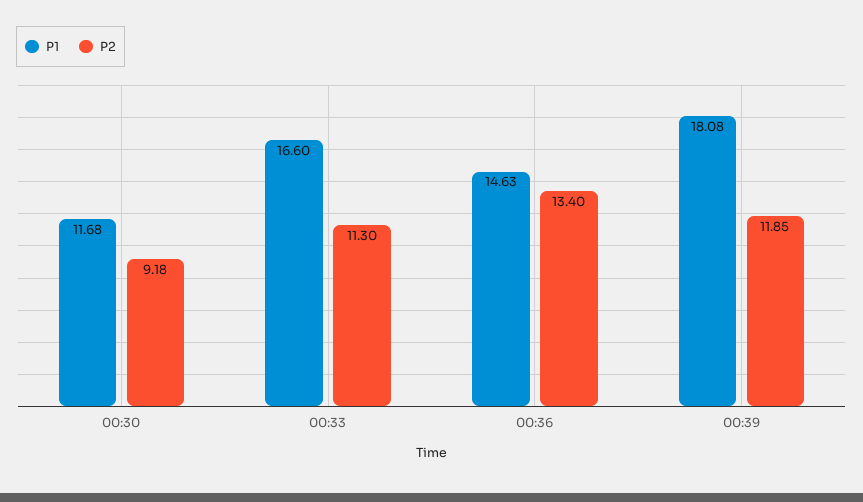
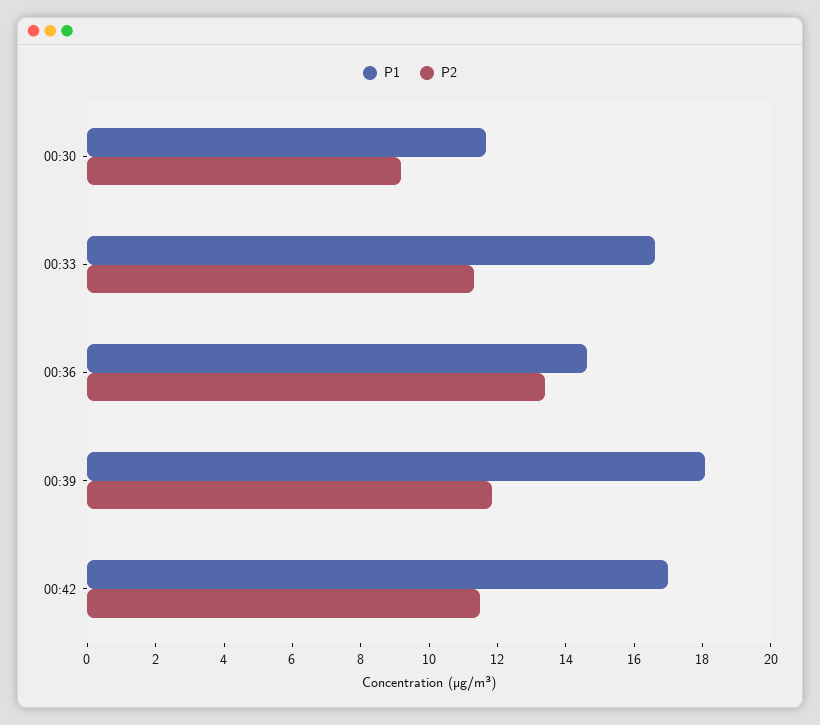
P1, 00:42: none -> 17
P2, 00:42: none -> 11.5

